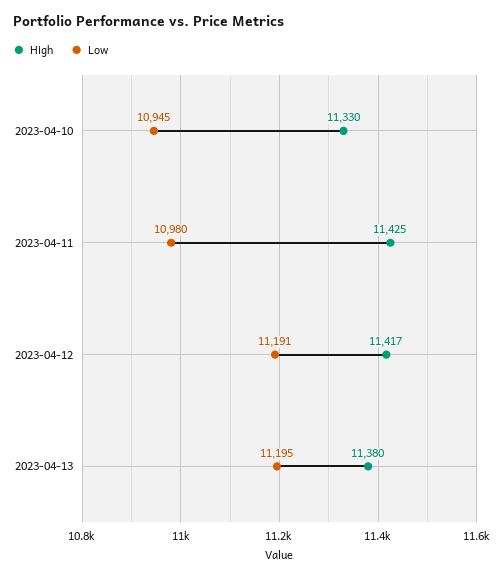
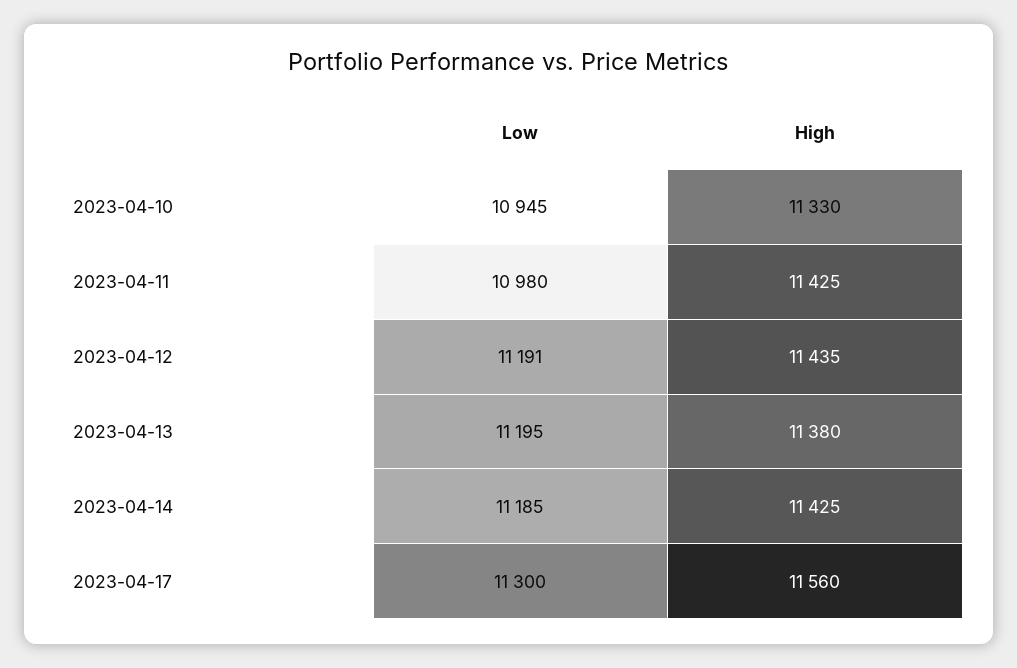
High, 2023-04-12: 11417 -> 11435
Low, 2023-04-14: none -> 11185
High, 2023-04-14: none -> 11425
Low, 2023-04-17: none -> 11300
High, 2023-04-17: none -> 11560

